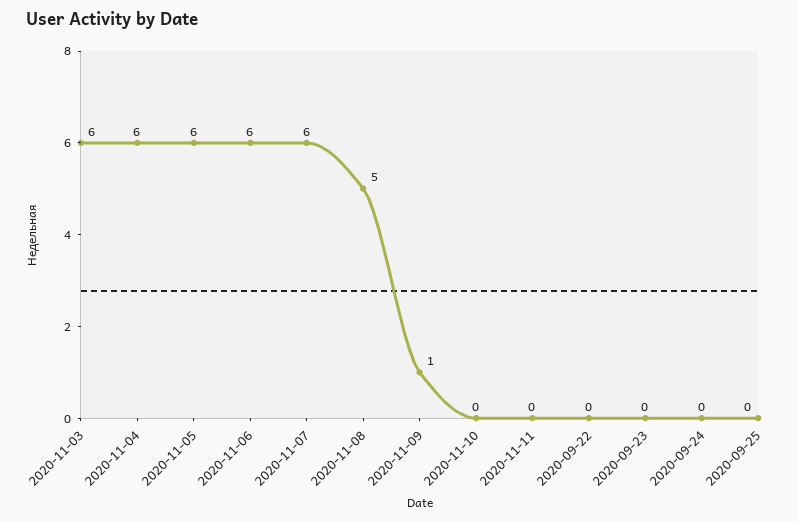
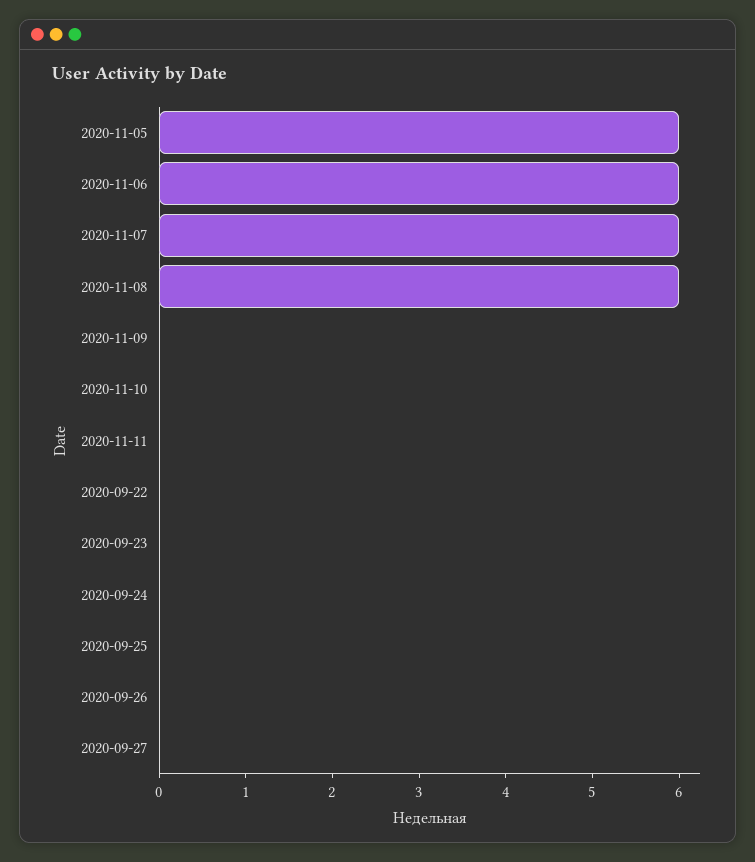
2020-11-03: 6 -> none
2020-11-04: 6 -> none
2020-11-08: 5 -> 6
2020-11-09: 1 -> 0
2020-09-26: none -> 0
2020-09-27: none -> 0

